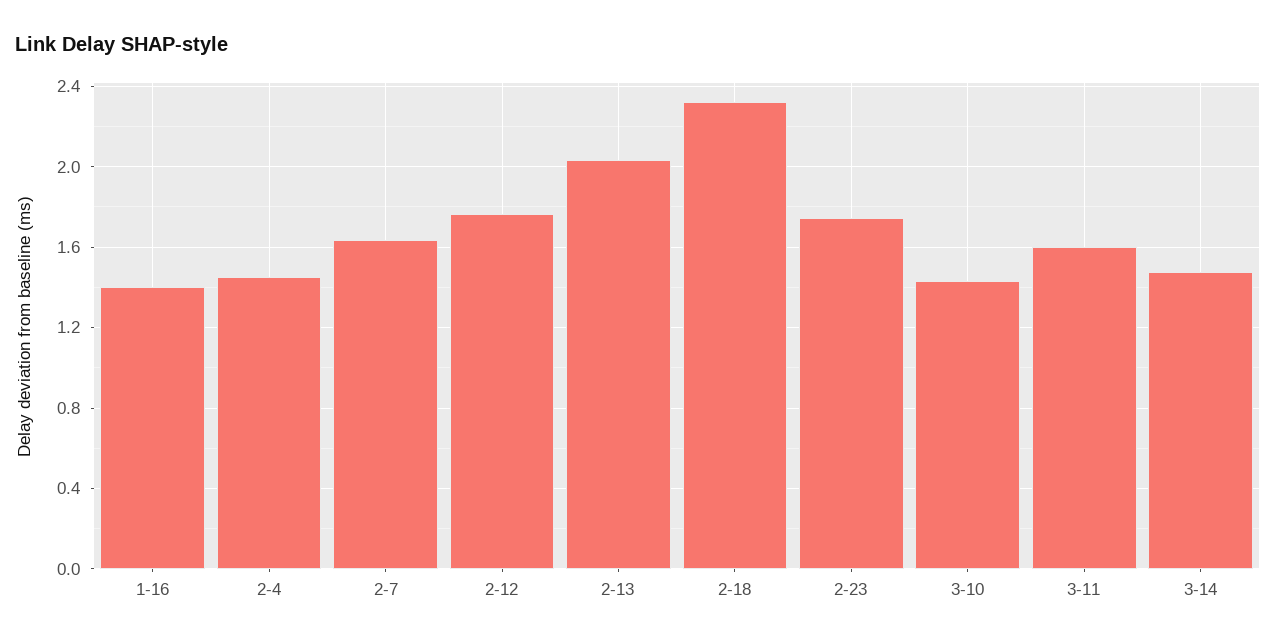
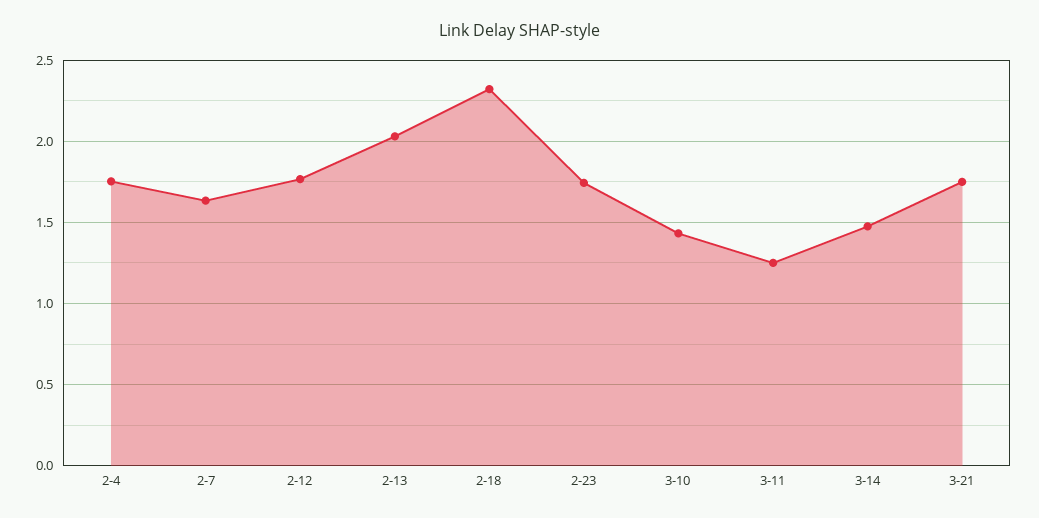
1-16: 1.4 -> none
2-4: 1.45 -> 1.75
3-11: 1.6 -> 1.25
3-21: none -> 1.75

